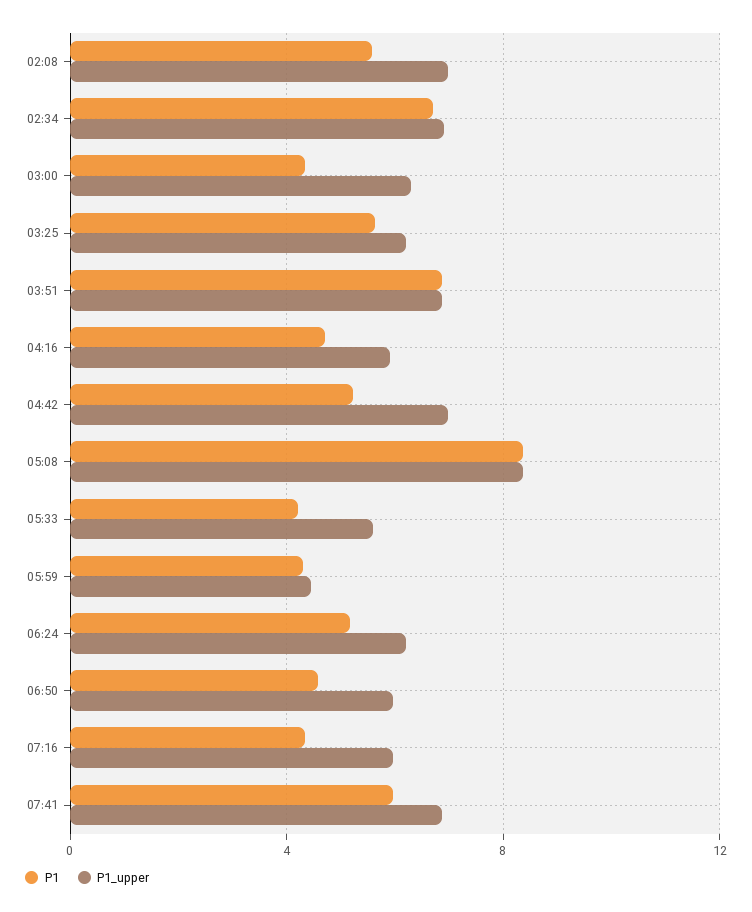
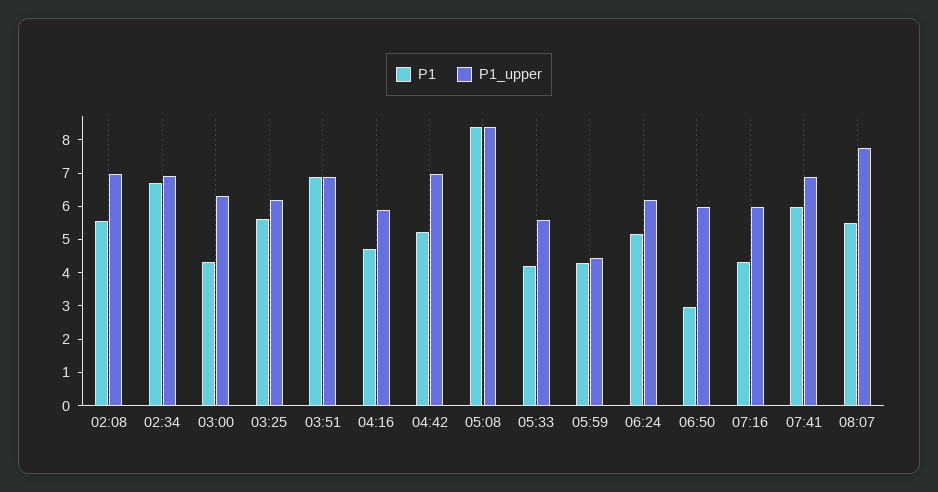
P1, 06:50: 4.5 -> 3
P1, 08:07: none -> 5.5
P1_upper, 08:07: none -> 7.75

